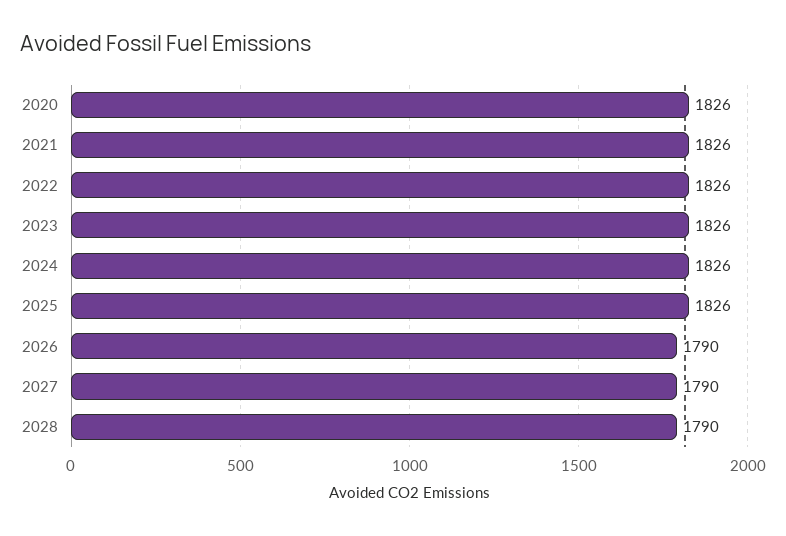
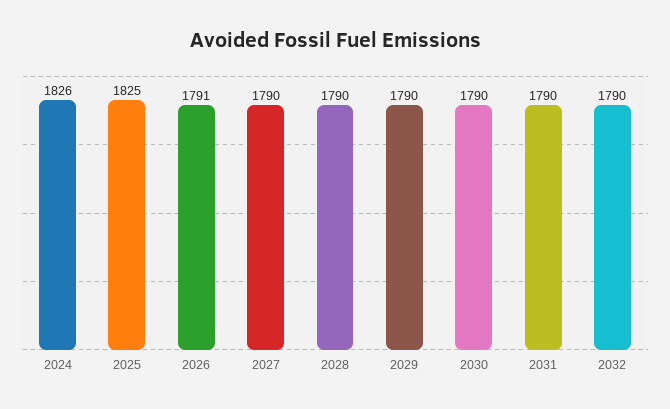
2020: 1826 -> none
2021: 1826 -> none
2022: 1826 -> none
2023: 1826 -> none
2025: 1826 -> 1825
2026: 1790 -> 1791
2029: none -> 1790
2030: none -> 1790
2031: none -> 1790
2032: none -> 1790

